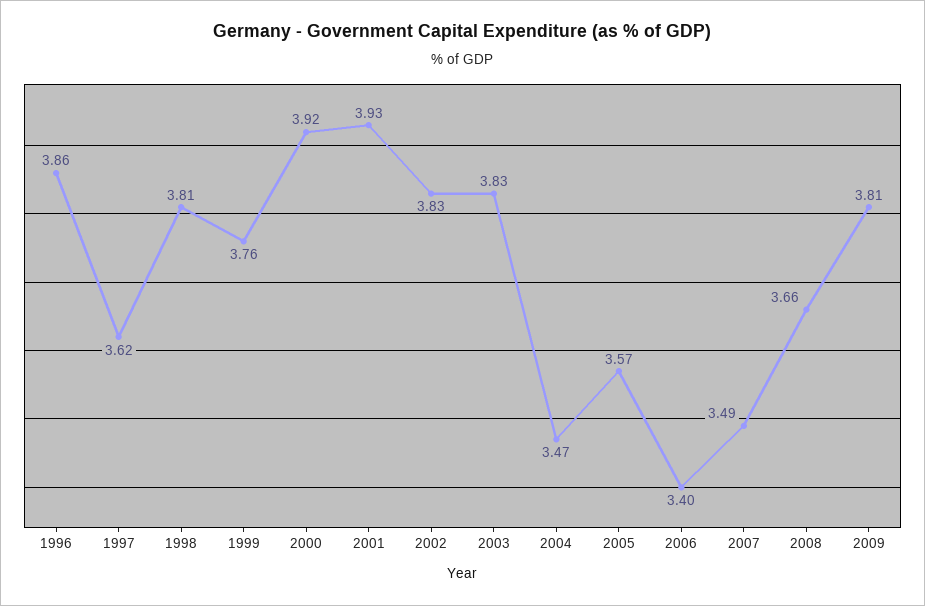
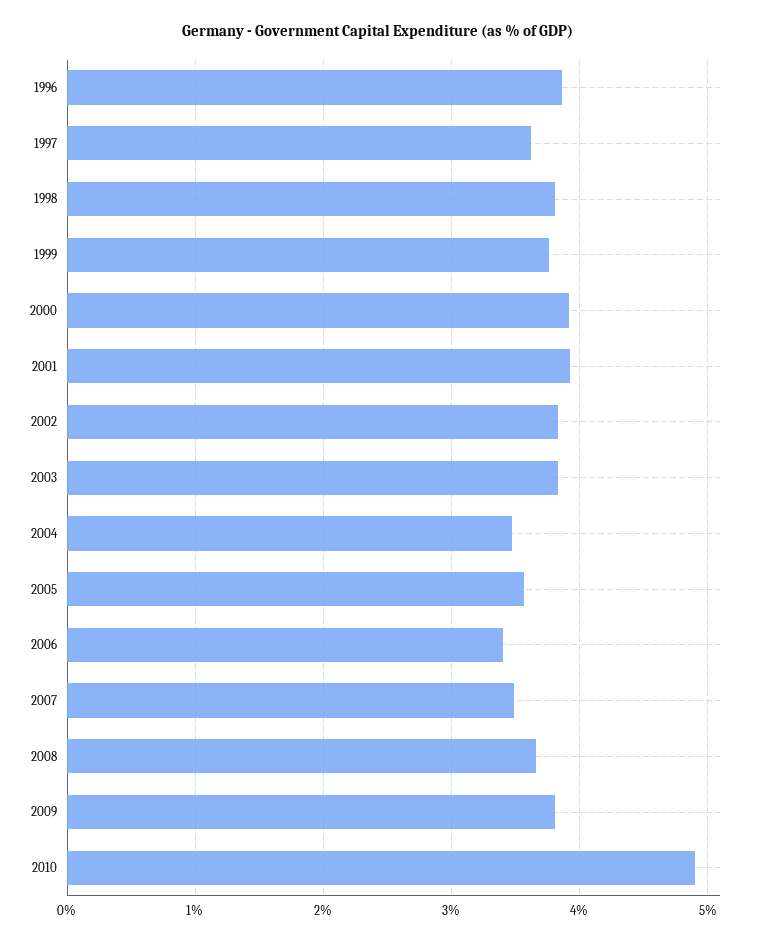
2010: none -> 4.9

